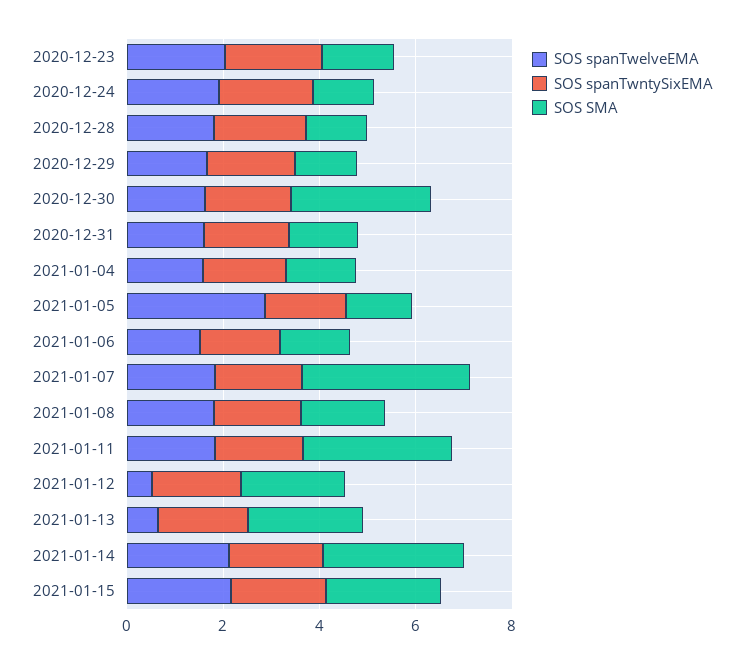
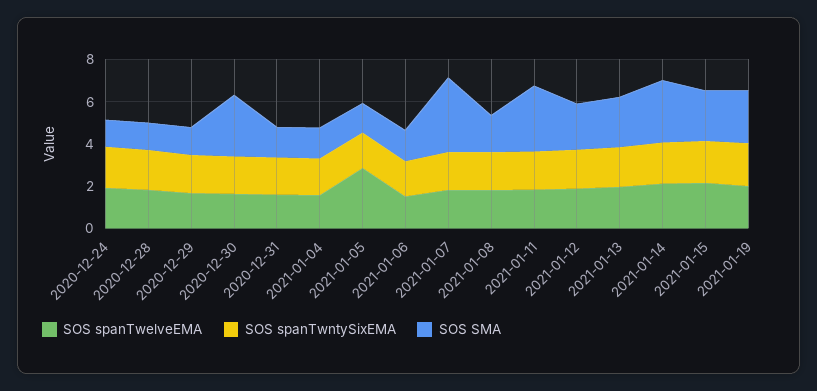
SOS spanTwelveEMA, 2020-12-23: 2 -> none
SOS spanTwntySixEMA, 2020-12-23: 2 -> none
SOS SMA, 2020-12-23: 1.5 -> none
SOS spanTwelveEMA, 2021-01-12: 0.5 -> 2
SOS spanTwelveEMA, 2021-01-13: 0.5 -> 2
SOS spanTwelveEMA, 2021-01-19: none -> 2
SOS spanTwntySixEMA, 2021-01-19: none -> 2
SOS SMA, 2021-01-19: none -> 2.5

